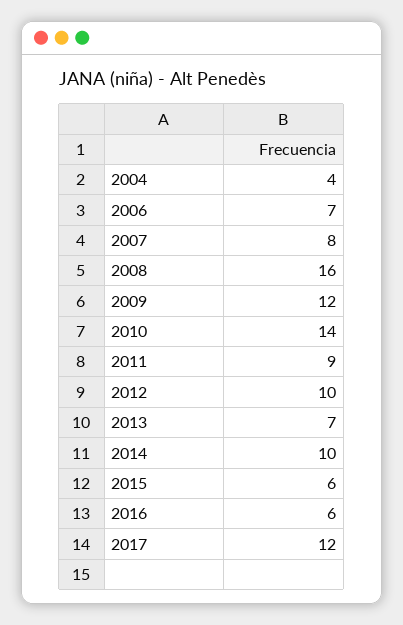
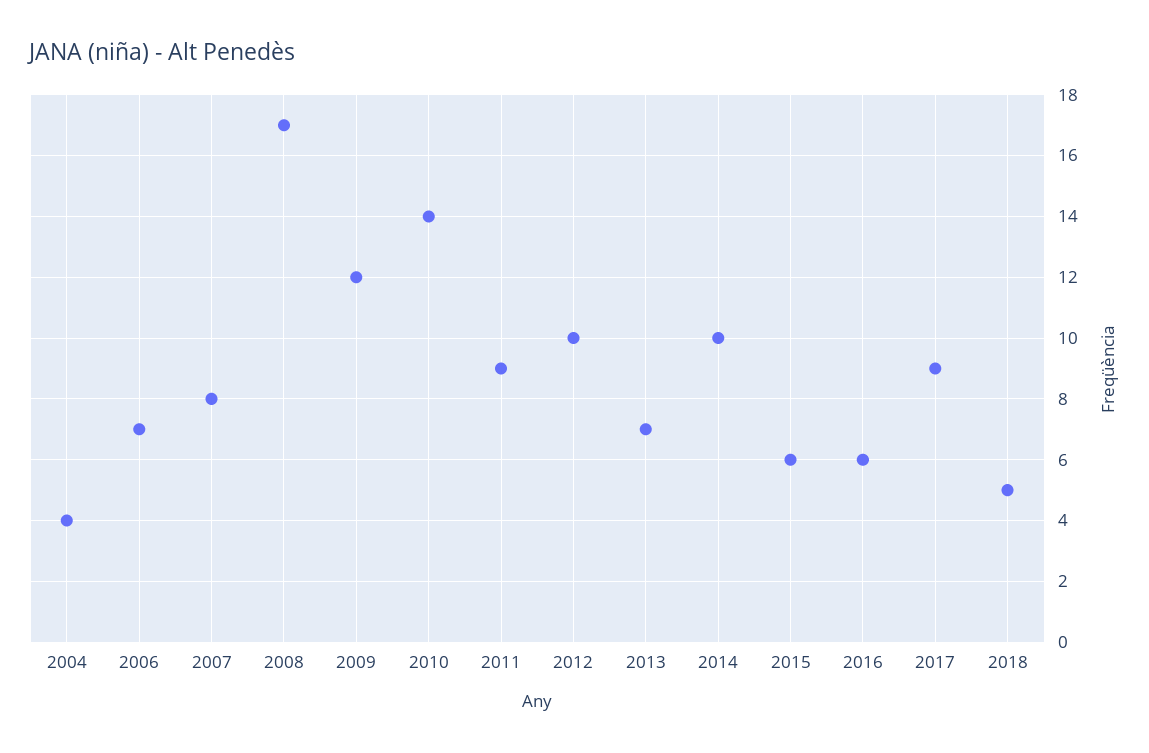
2008: 16 -> 17
2017: 12 -> 9
2018: none -> 5

